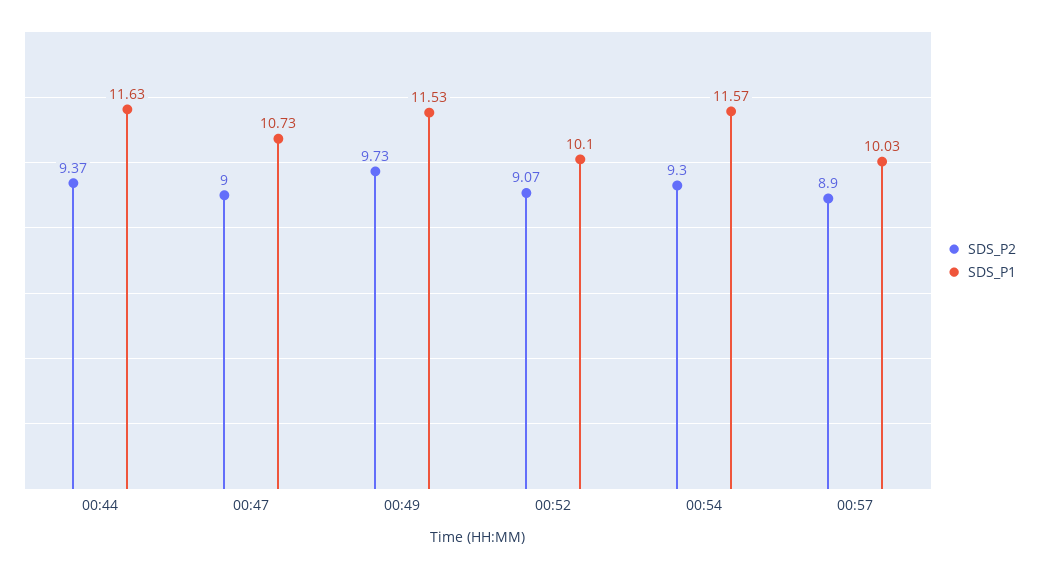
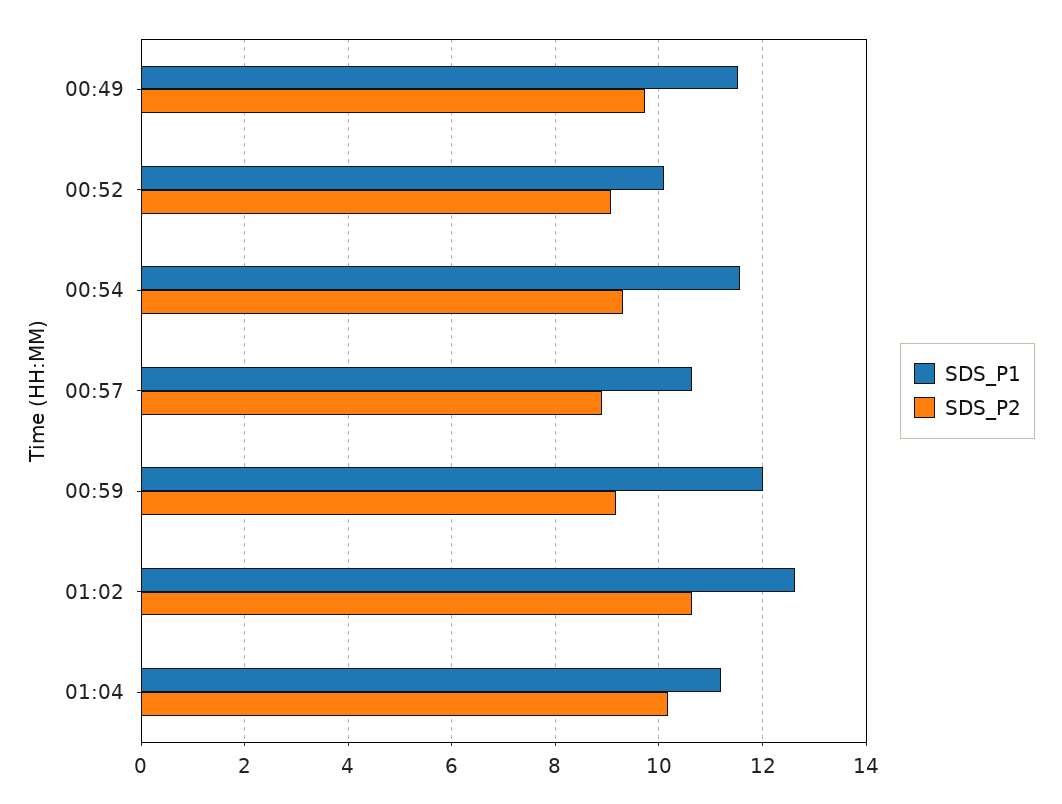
SDS_P2, 00:44: 9.37 -> none
SDS_P1, 00:44: 11.63 -> none
SDS_P2, 00:47: 9 -> none
SDS_P1, 00:47: 10.73 -> none
SDS_P1, 00:57: 10.03 -> 10.6
SDS_P1, 00:59: none -> 12
SDS_P2, 00:59: none -> 9.2
SDS_P1, 01:02: none -> 12.6
SDS_P2, 01:02: none -> 10.6
SDS_P1, 01:04: none -> 11.2
SDS_P2, 01:04: none -> 10.2

